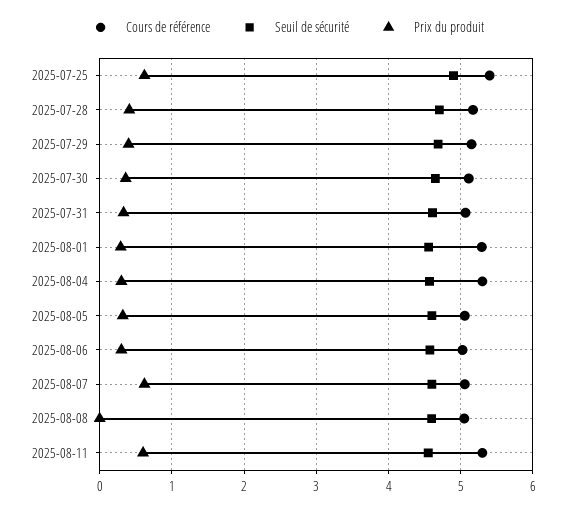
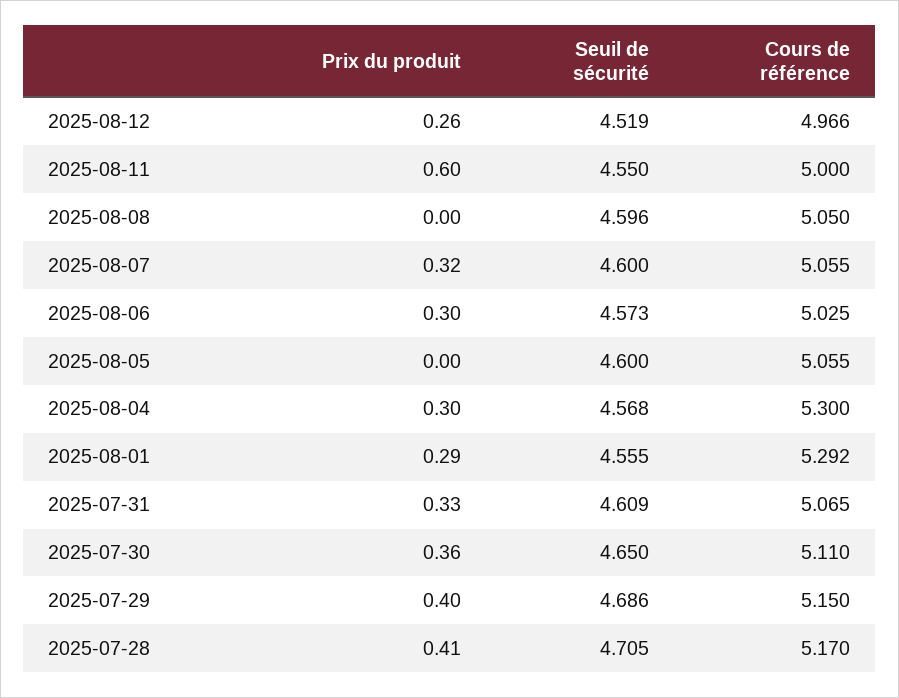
Cours de référence, 2025-07-25: 5.4 -> none
Seuil de sécurité, 2025-07-25: 4.9 -> none
Prix du produit, 2025-07-25: 0.6 -> none
Prix du produit, 2025-08-05: 0.3 -> 0
Prix du produit, 2025-08-07: 0.6 -> 0.32
Cours de référence, 2025-08-11: 5.3 -> 5
Prix du produit, 2025-08-12: none -> 0.26
Seuil de sécurité, 2025-08-12: none -> 4.519
Cours de référence, 2025-08-12: none -> 4.966

